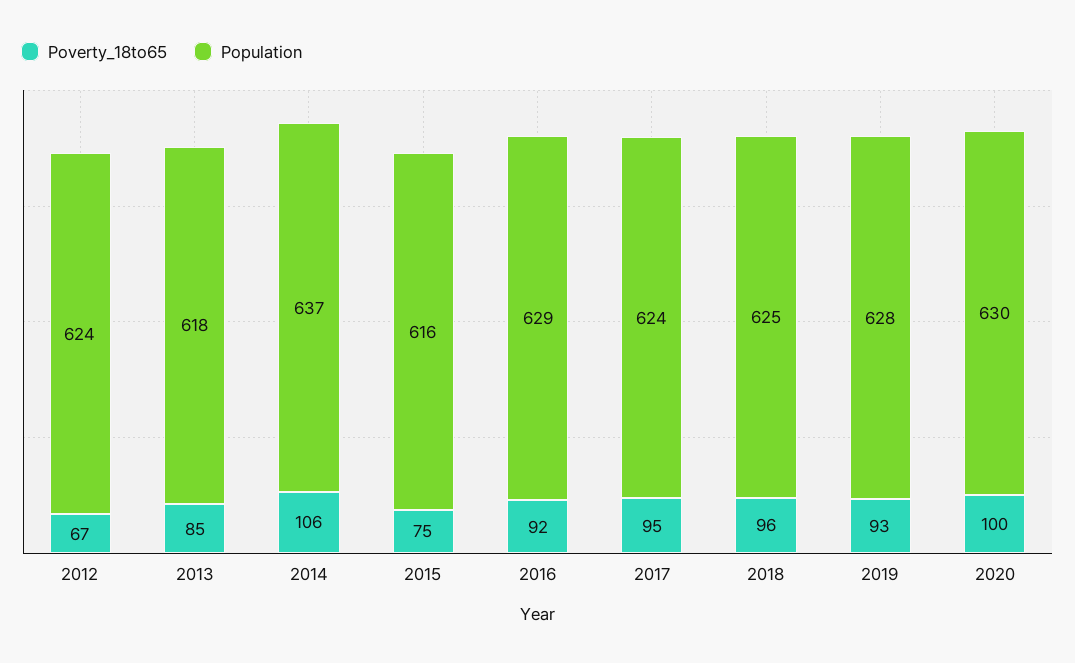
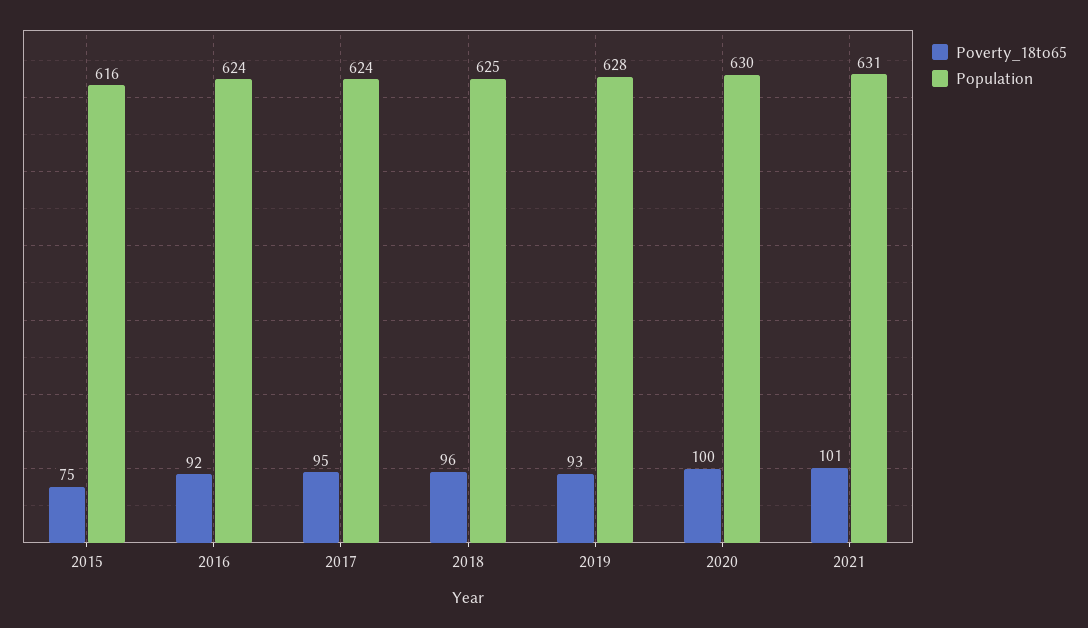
Poverty_18to65, 2012: 67 -> none
Population, 2012: 624 -> none
Poverty_18to65, 2013: 85 -> none
Population, 2013: 618 -> none
Poverty_18to65, 2014: 106 -> none
Population, 2014: 637 -> none
Population, 2016: 629 -> 624
Poverty_18to65, 2021: none -> 101
Population, 2021: none -> 631

